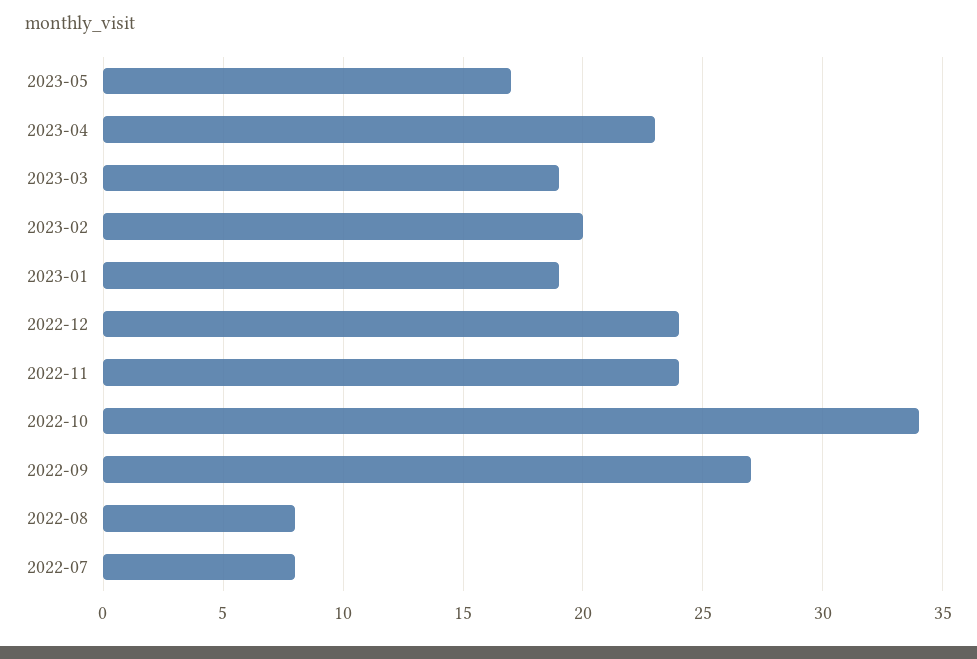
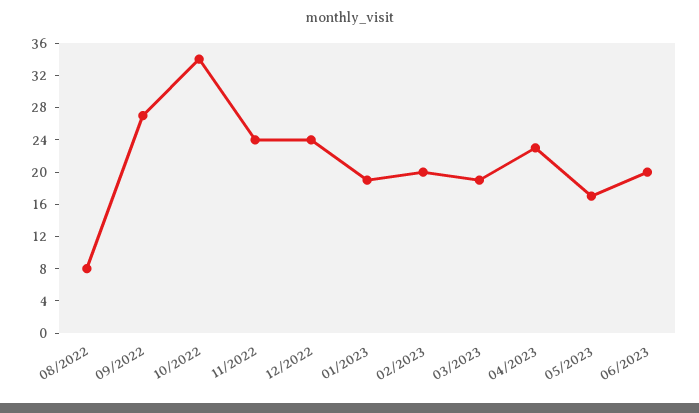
2022-07: 8 -> none
06/2023: none -> 20

